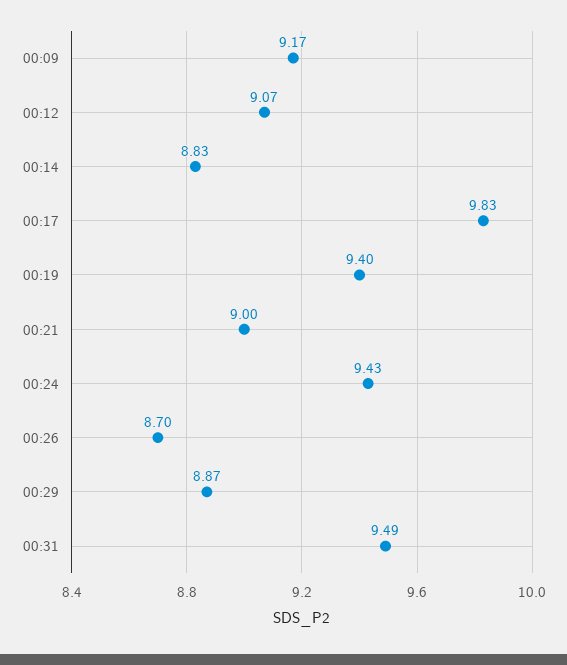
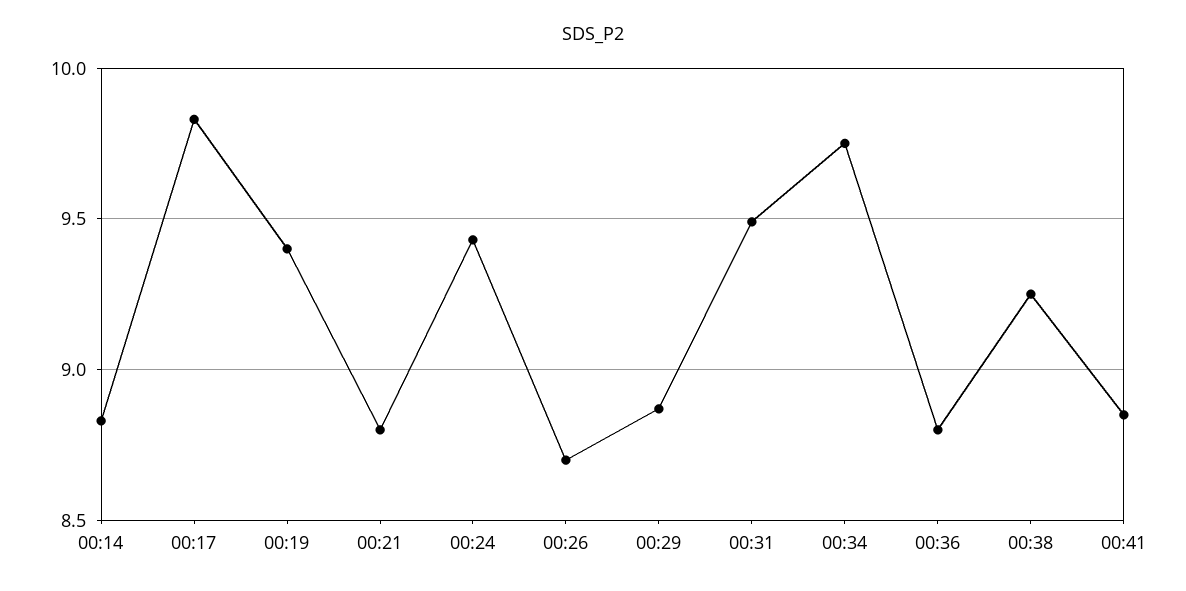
00:09: 9.17 -> none
00:12: 9.07 -> none
00:21: 9 -> 8.8
00:34: none -> 9.75
00:36: none -> 8.8
00:38: none -> 9.25
00:41: none -> 8.85

